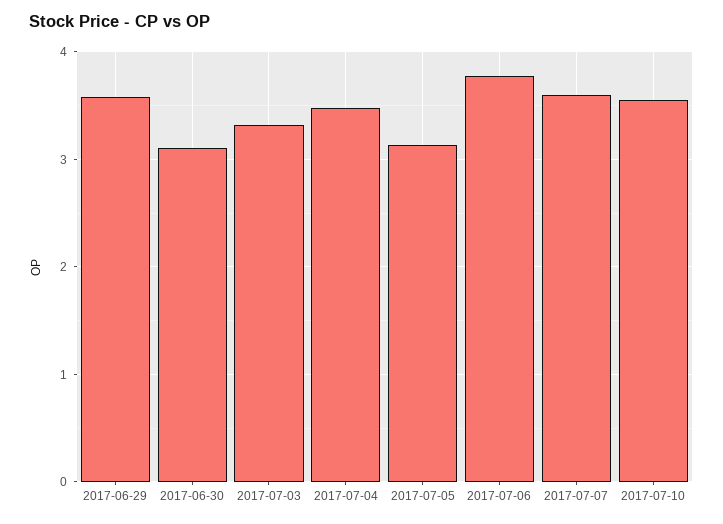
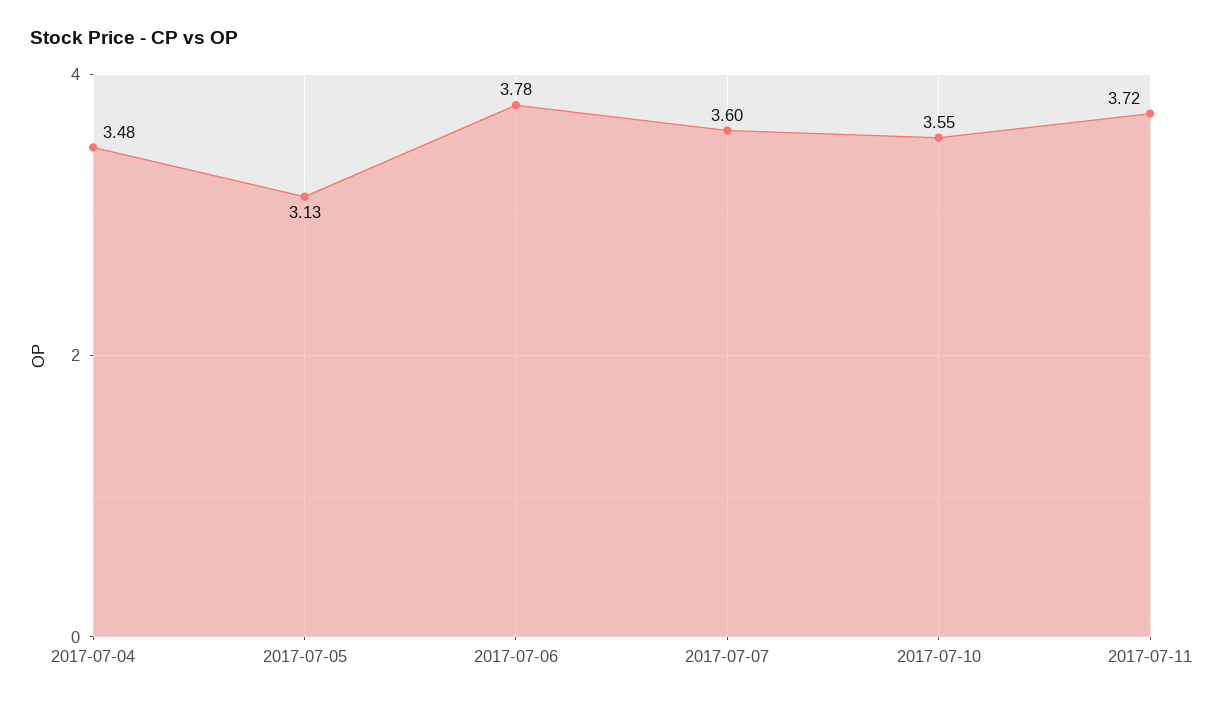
2017-06-29: 3.6 -> none
2017-06-30: 3.1 -> none
2017-07-03: 3.3 -> none
2017-07-11: none -> 3.72

